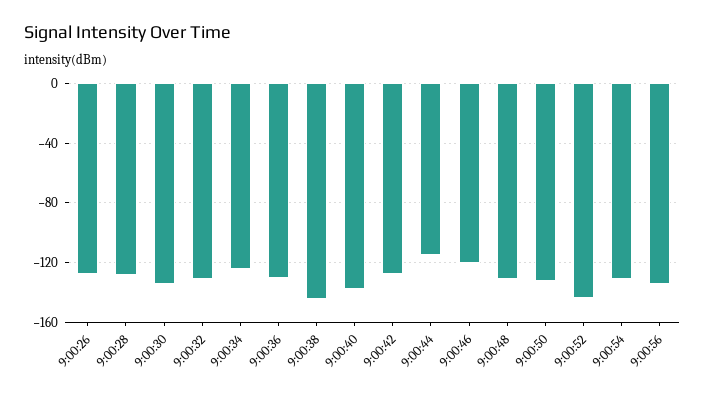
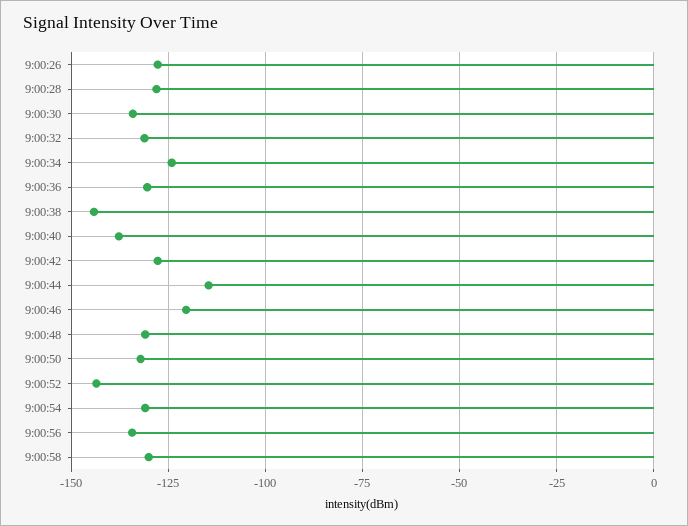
9:00:58: none -> -130

